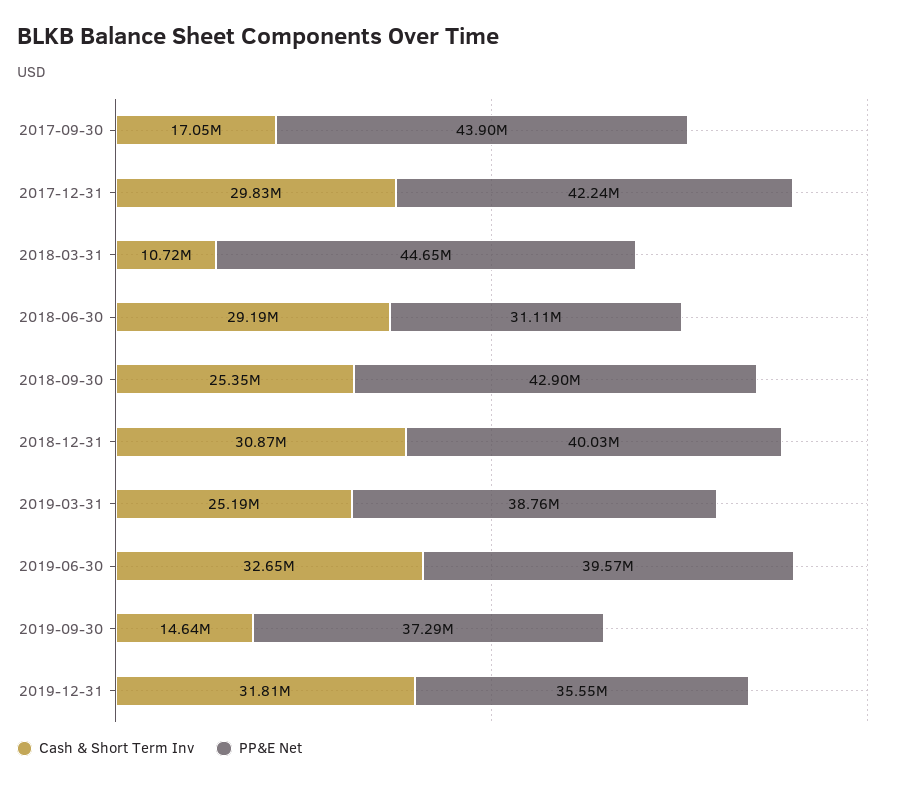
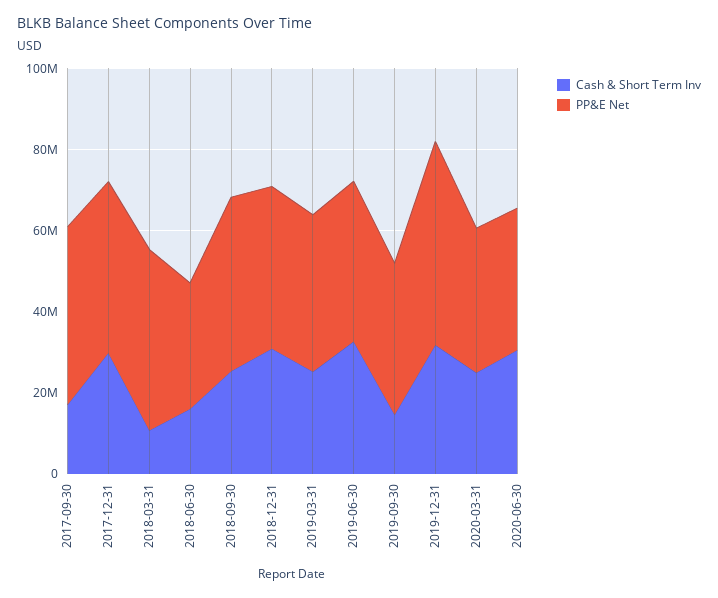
Cash & Short Term Inv, 2018-06-30: 29190000 -> 15000000
PP&E Net, 2019-12-31: 35550000 -> 50000000
Cash & Short Term Inv, 2020-03-31: none -> 25000000
PP&E Net, 2020-03-31: none -> 35000000
Cash & Short Term Inv, 2020-06-30: none -> 30000000
PP&E Net, 2020-06-30: none -> 35000000

